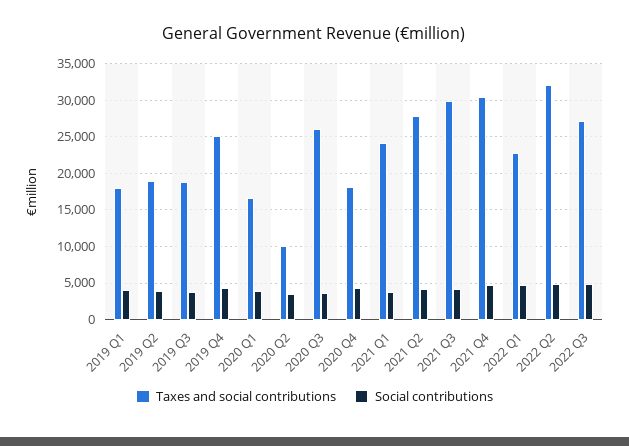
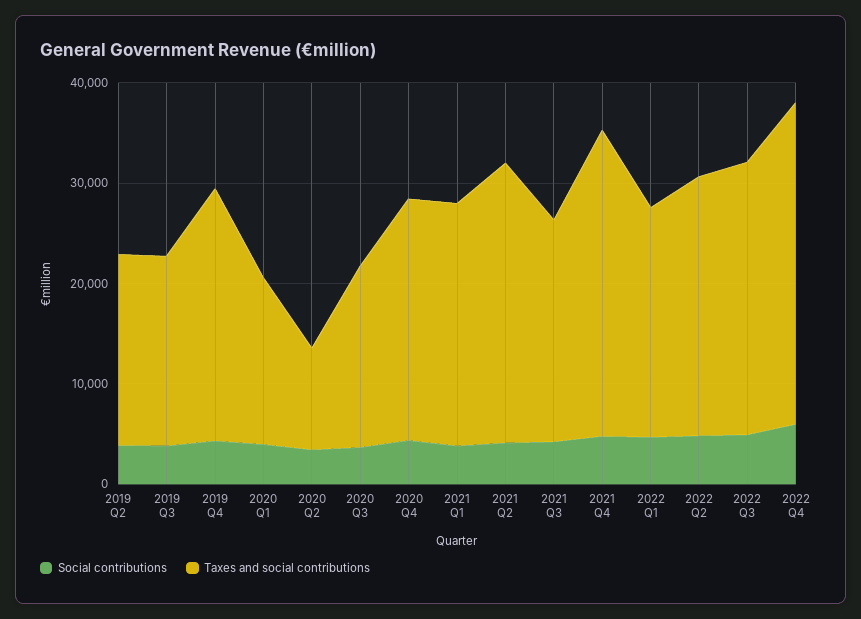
Taxes and social contributions, 2019 Q1: 18000 -> none
Social contributions, 2019 Q1: 4000 -> none
Taxes and social contributions, 2020 Q3: 26000 -> 18000
Taxes and social contributions, 2020 Q4: 18000 -> 24000
Taxes and social contributions, 2021 Q3: 30000 -> 22000
Taxes and social contributions, 2022 Q2: 32000 -> 26000
Social contributions, 2022 Q4: none -> 6000
Taxes and social contributions, 2022 Q4: none -> 32000

